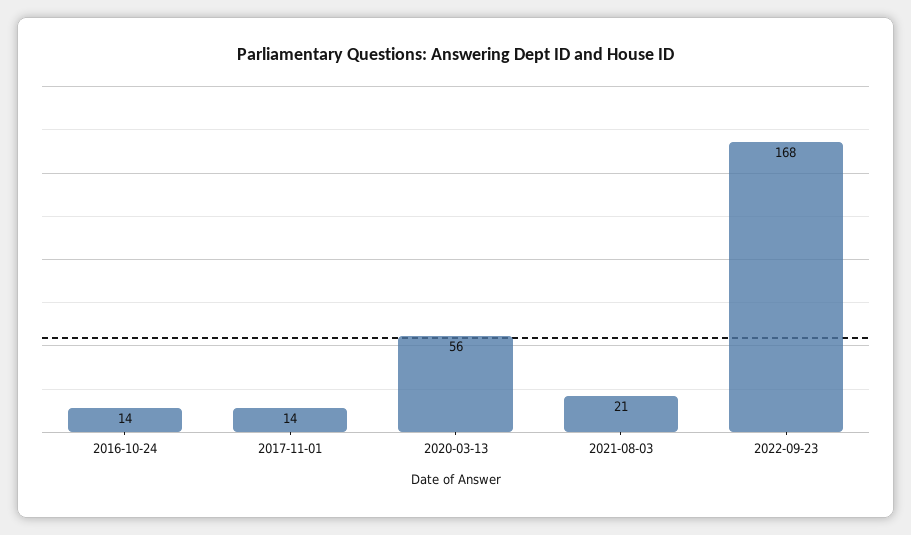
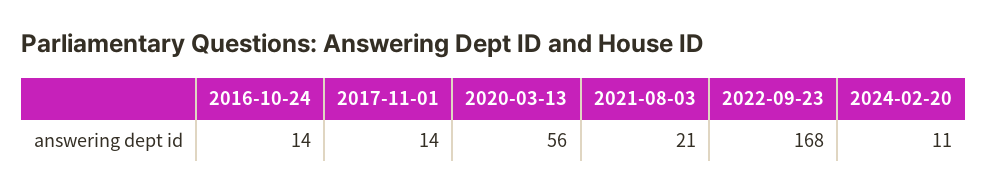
2024-02-20: none -> 11

